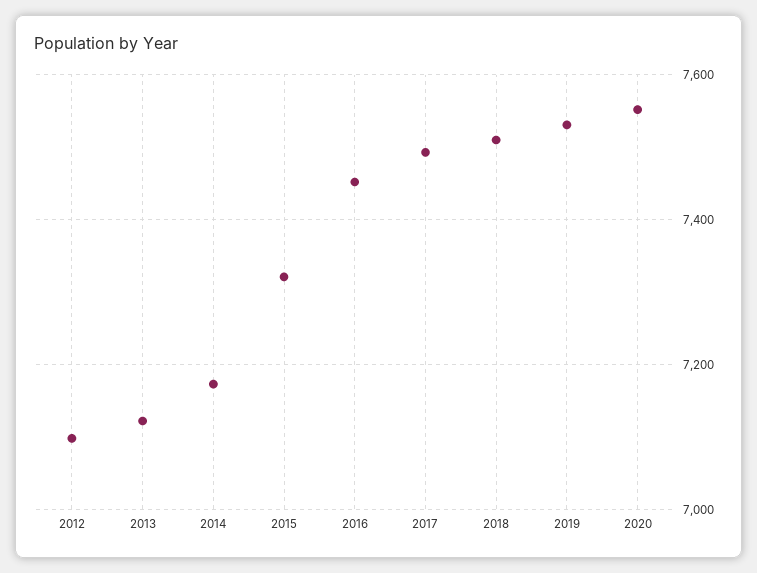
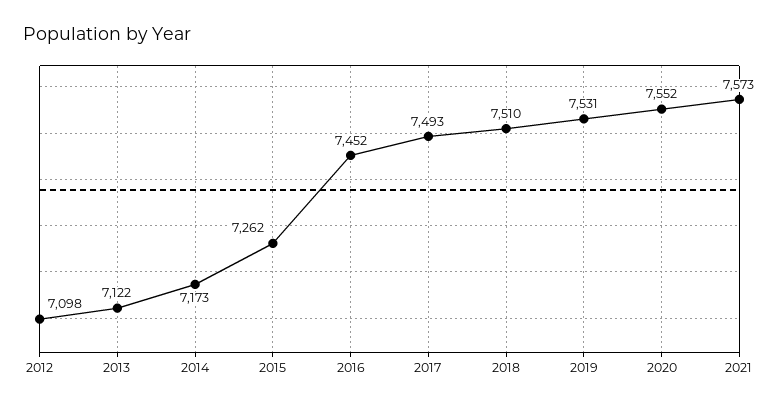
2015: 7320 -> 7262
2021: none -> 7573

